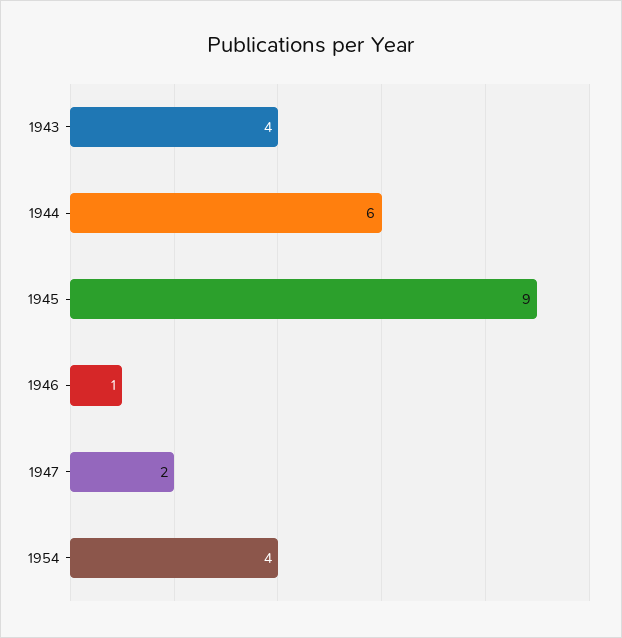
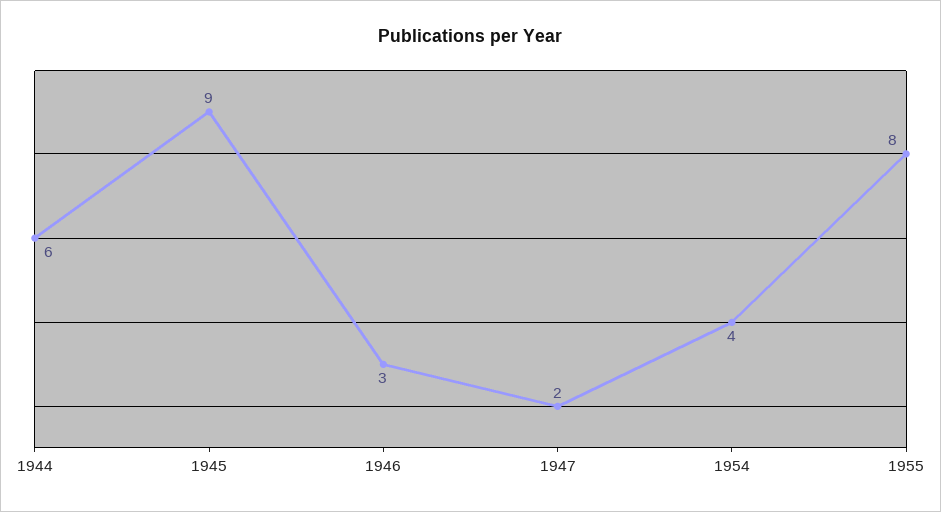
1943: 4 -> none
1946: 1 -> 3
1955: none -> 8

